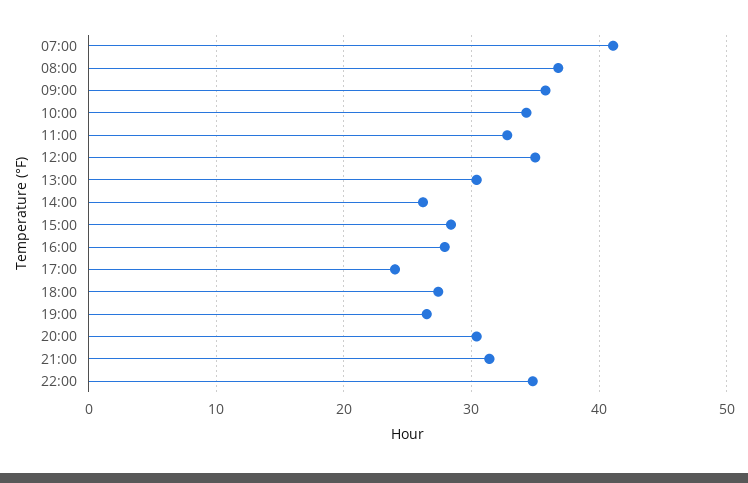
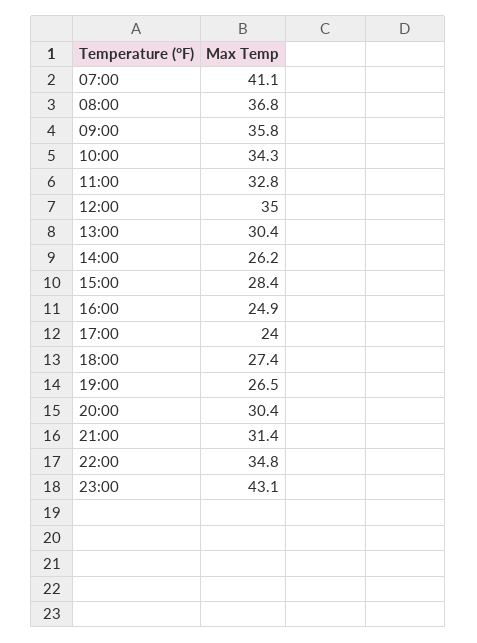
16:00: 28 -> 24.9
23:00: none -> 43.1

